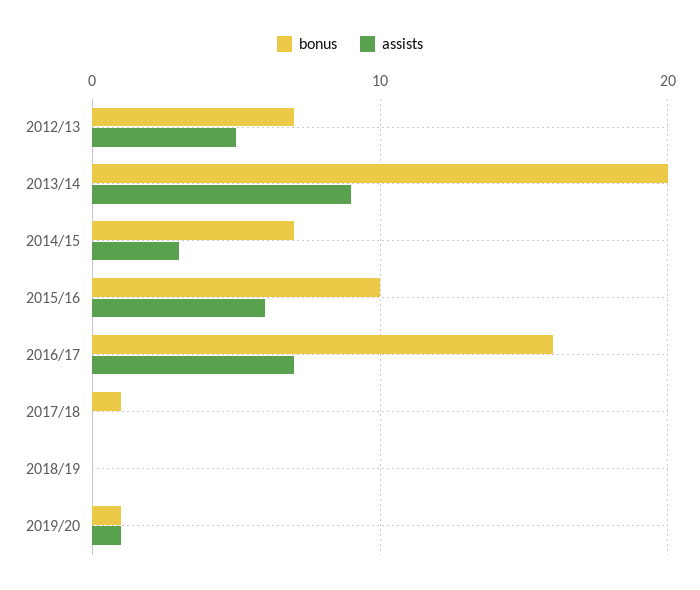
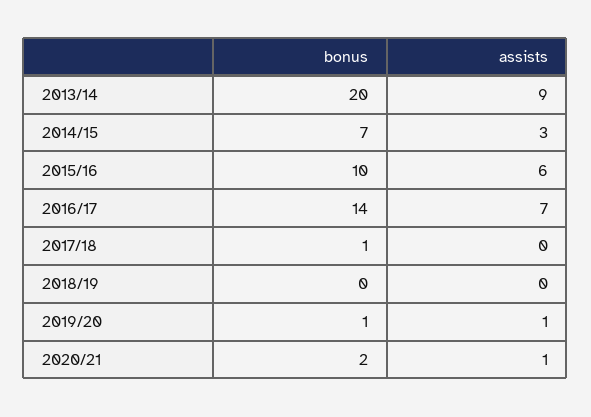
bonus, 2012/13: 7 -> none
assists, 2012/13: 5 -> none
bonus, 2016/17: 16 -> 14
bonus, 2020/21: none -> 2
assists, 2020/21: none -> 1

